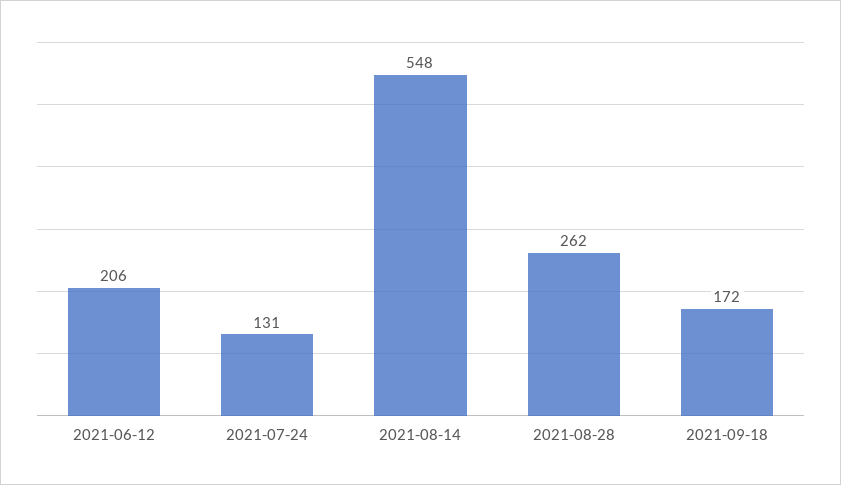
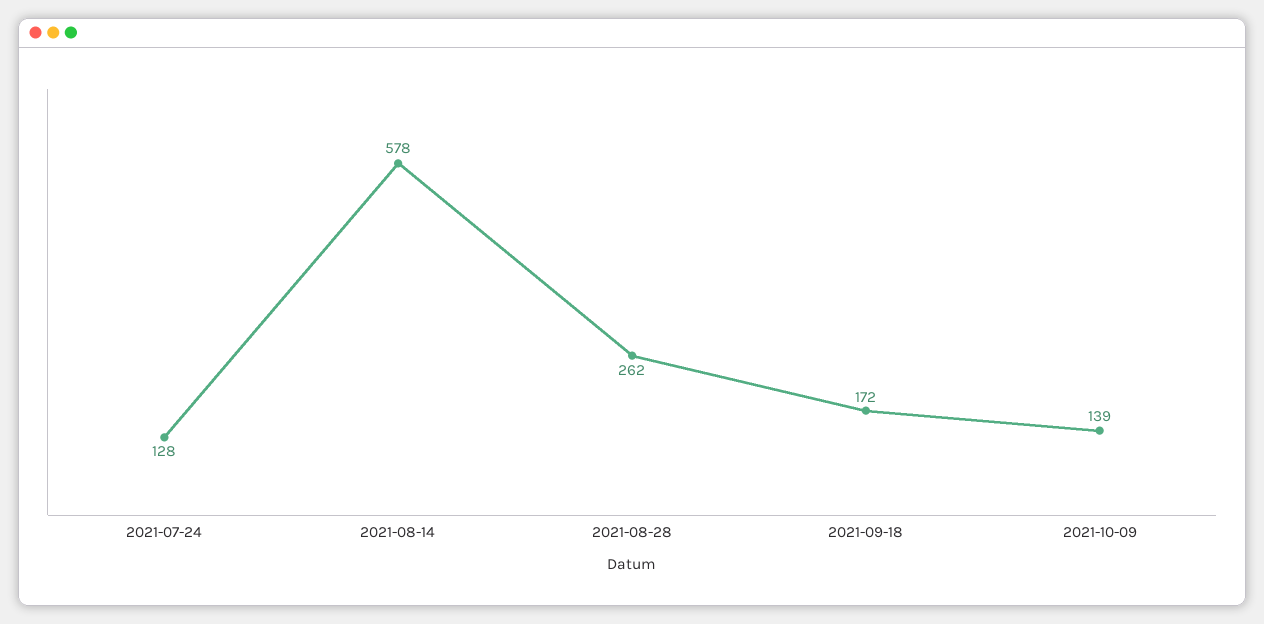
2021-06-12: 206 -> none
2021-07-24: 131 -> 128
2021-08-14: 548 -> 578
2021-10-09: none -> 139

